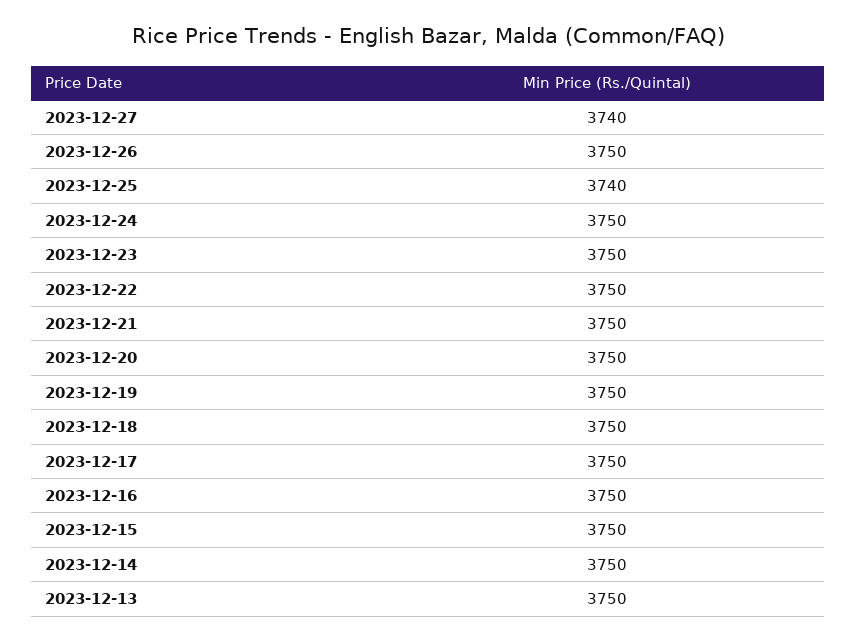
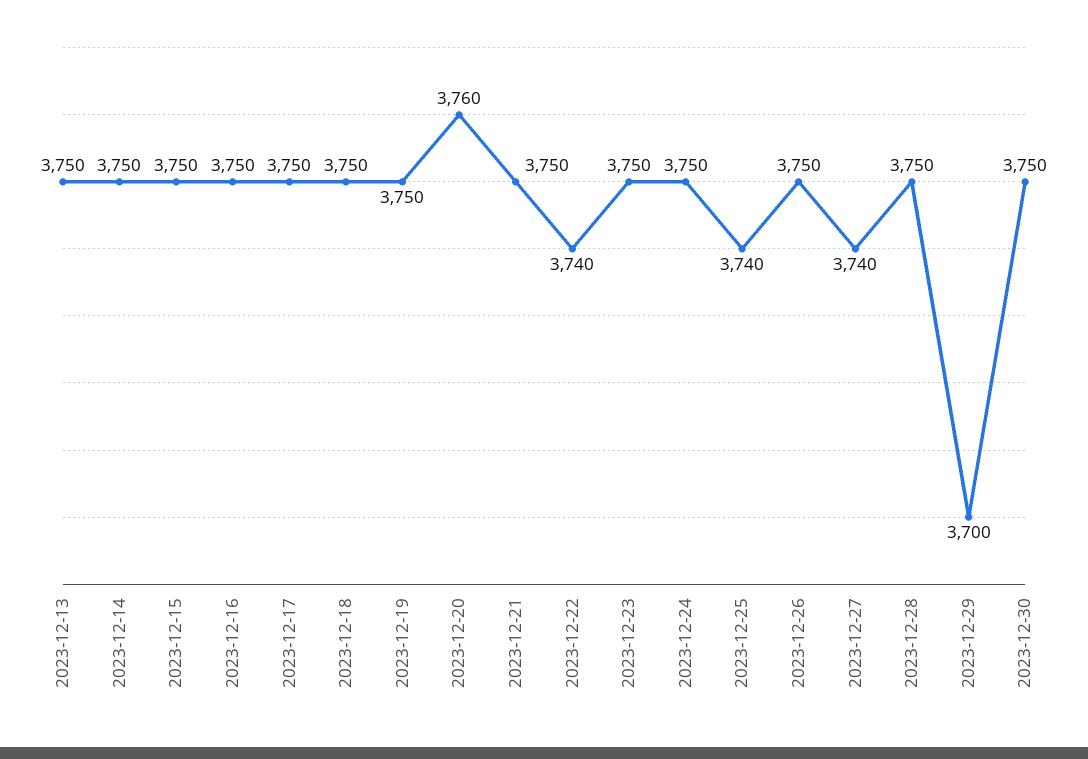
2023-12-22: 3750 -> 3740
2023-12-20: 3750 -> 3760
2023-12-28: none -> 3750
2023-12-29: none -> 3700
2023-12-30: none -> 3750

